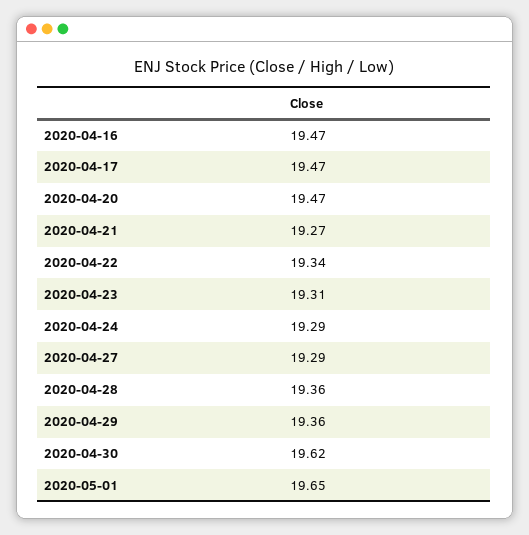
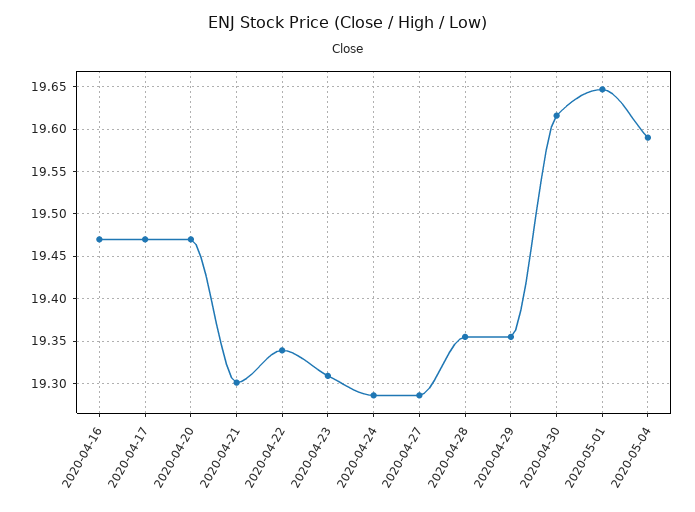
2020-04-21: 19.27 -> 19.3
2020-05-04: none -> 19.59

